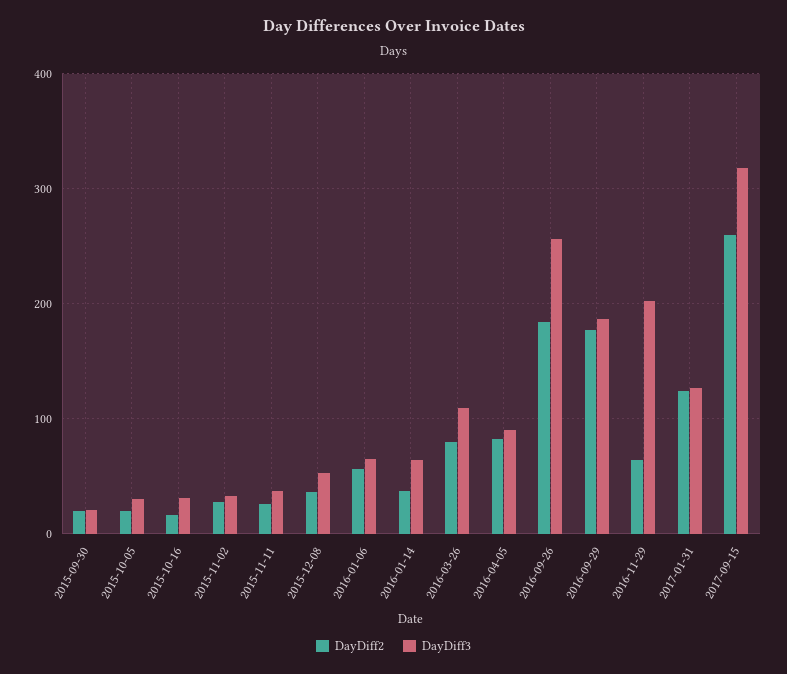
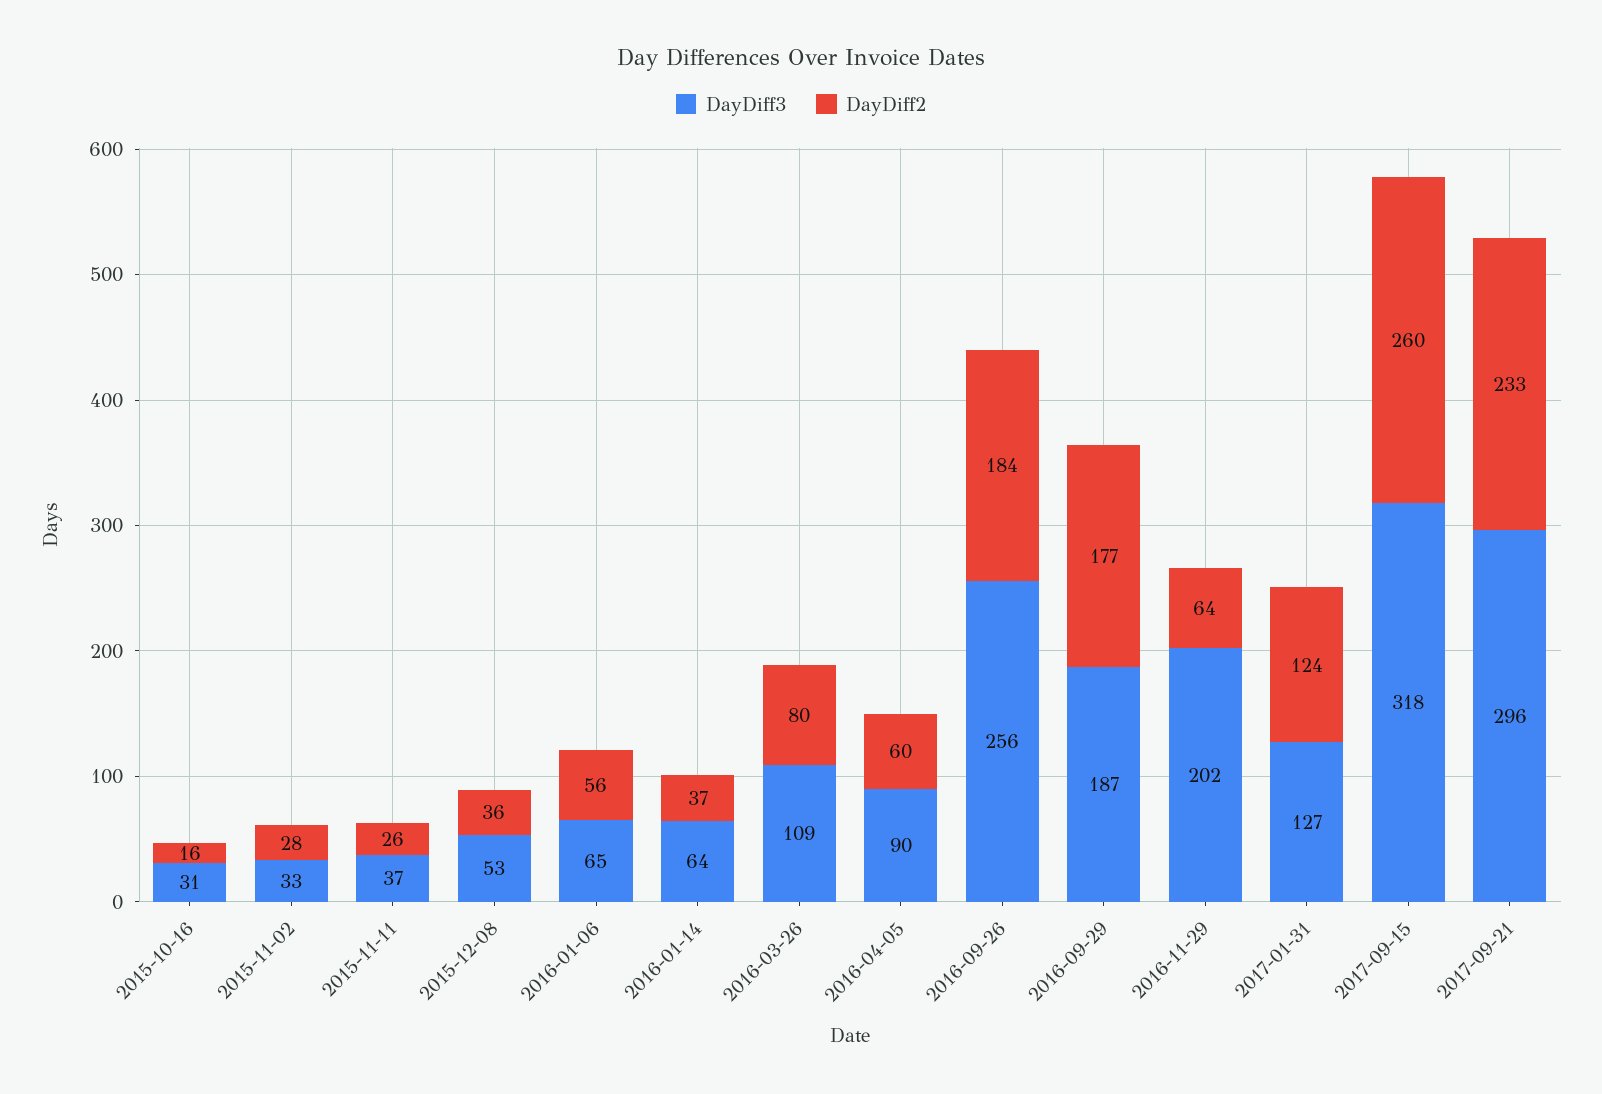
DayDiff2, 2015-09-30: 20 -> none
DayDiff3, 2015-09-30: 20 -> none
DayDiff2, 2015-10-05: 20 -> none
DayDiff3, 2015-10-05: 30 -> none
DayDiff2, 2016-04-05: 80 -> 60
DayDiff3, 2017-09-21: none -> 296
DayDiff2, 2017-09-21: none -> 233

